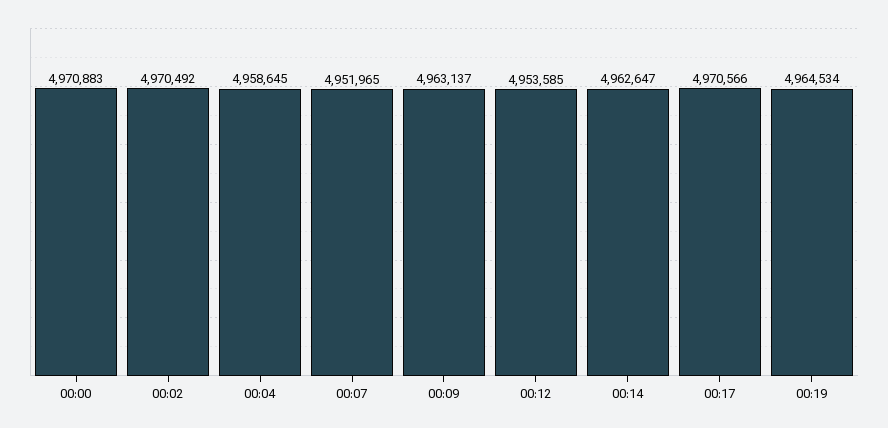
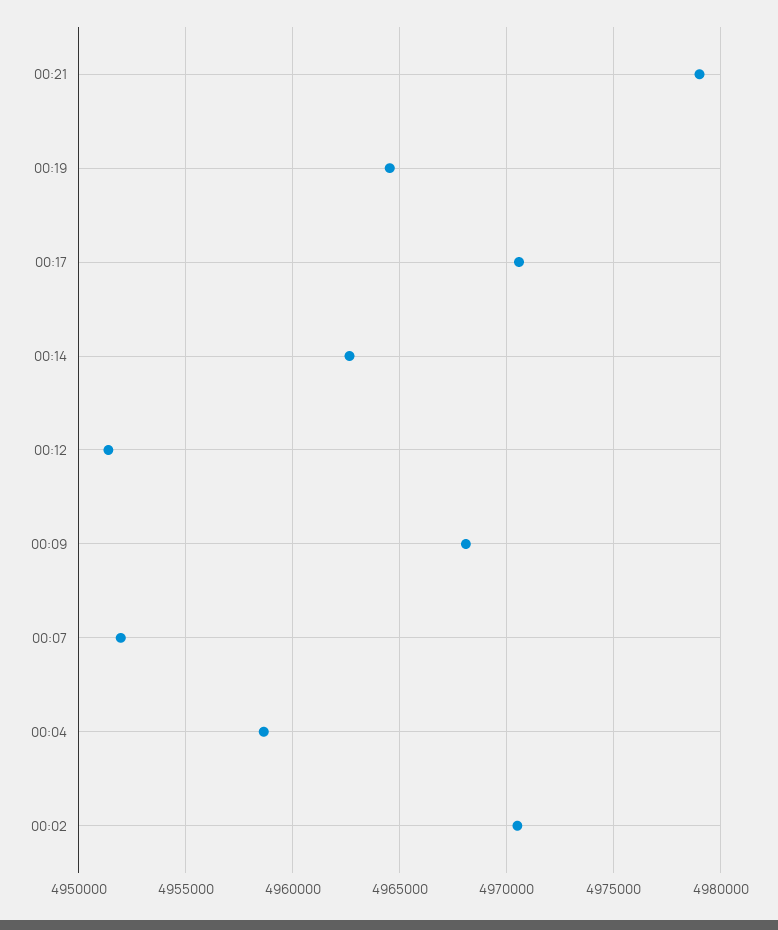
00:00: 4970883 -> none
00:09: 4963137 -> 4968000
00:12: 4953585 -> 4951500
00:21: none -> 4979000

